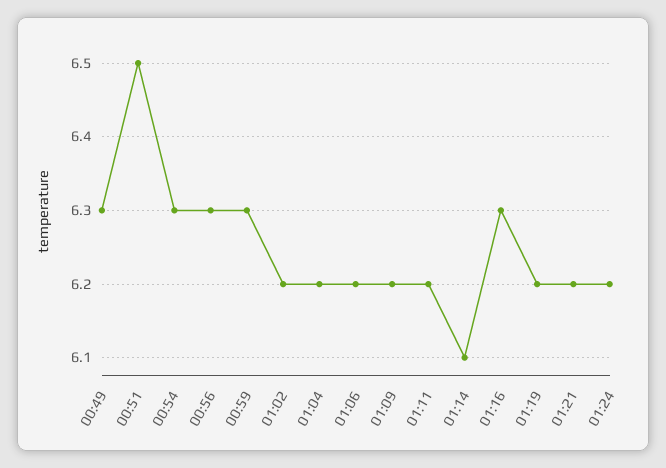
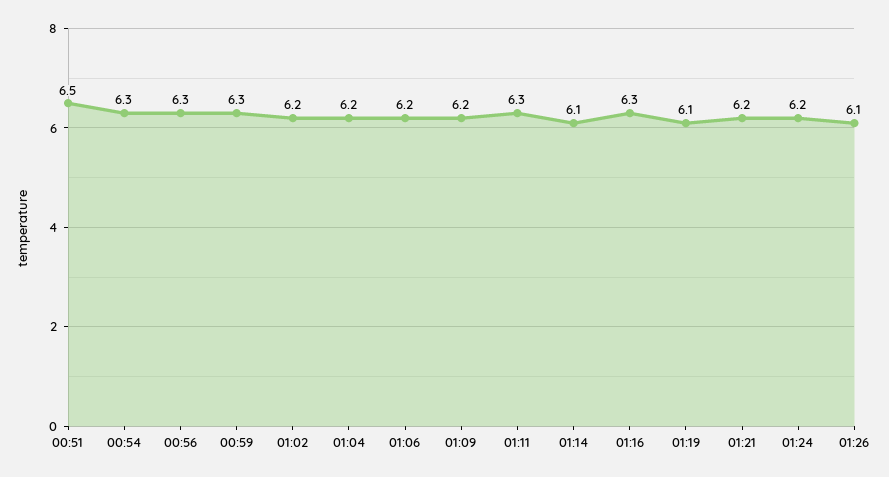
00:49: 6.3 -> none
01:11: 6.2 -> 6.3
01:19: 6.2 -> 6.1
01:26: none -> 6.1

